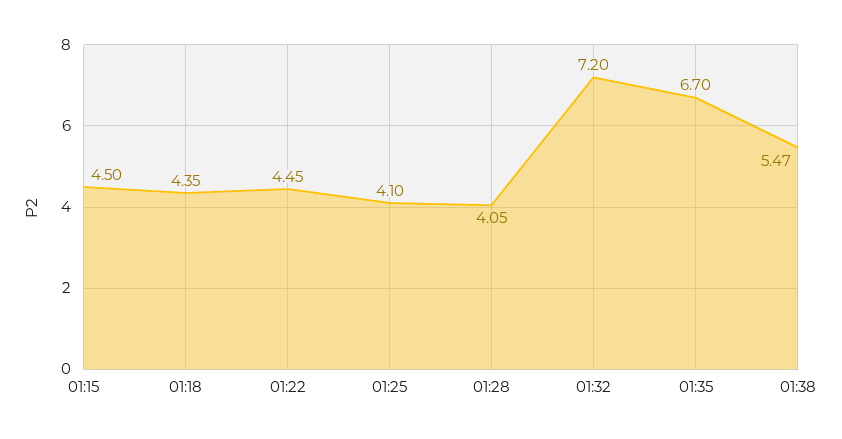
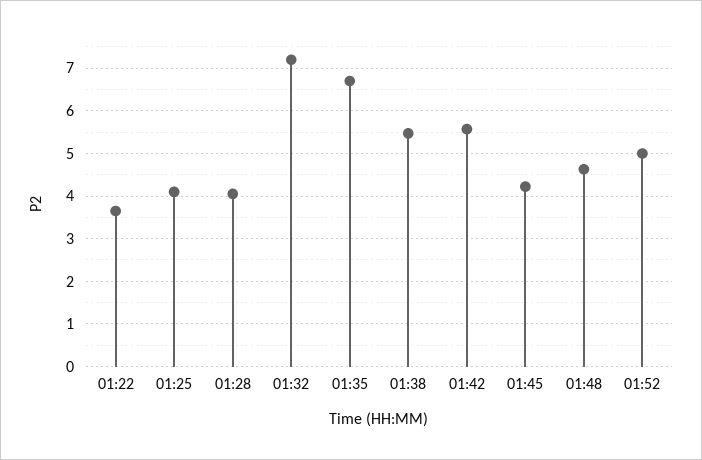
01:15: 4.5 -> none
01:18: 4.35 -> none
01:22: 4.45 -> 3.6
01:42: none -> 5.6
01:45: none -> 4.2
01:48: none -> 4.6
01:52: none -> 5

